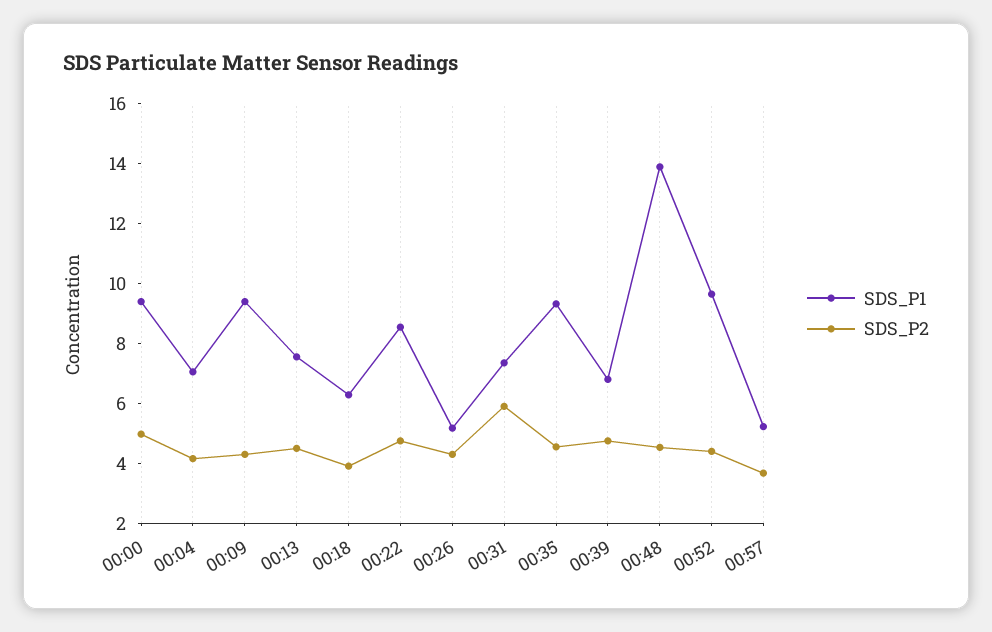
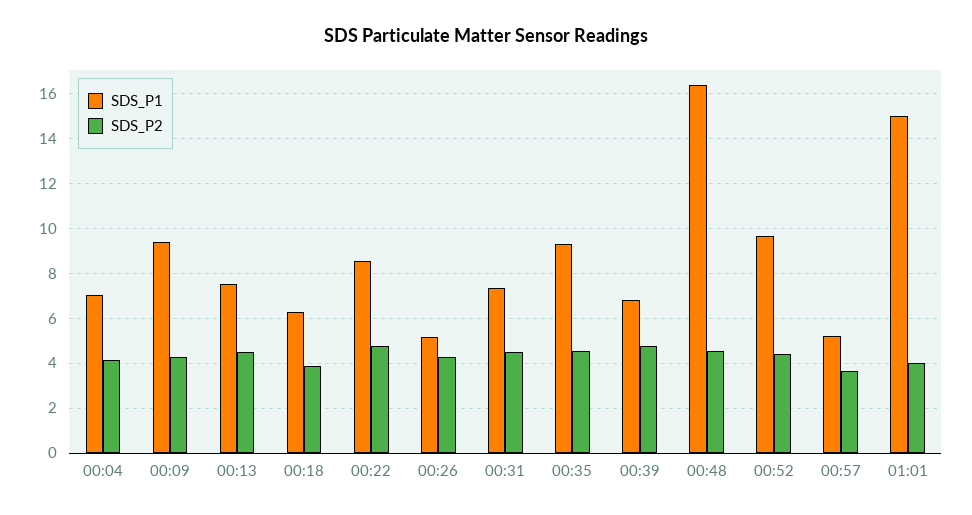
SDS_P1, 00:00: 9.5 -> none
SDS_P2, 00:00: 5 -> none
SDS_P2, 00:31: 6 -> 4.5
SDS_P1, 00:48: 14 -> 16.5
SDS_P1, 01:01: none -> 15
SDS_P2, 01:01: none -> 4

